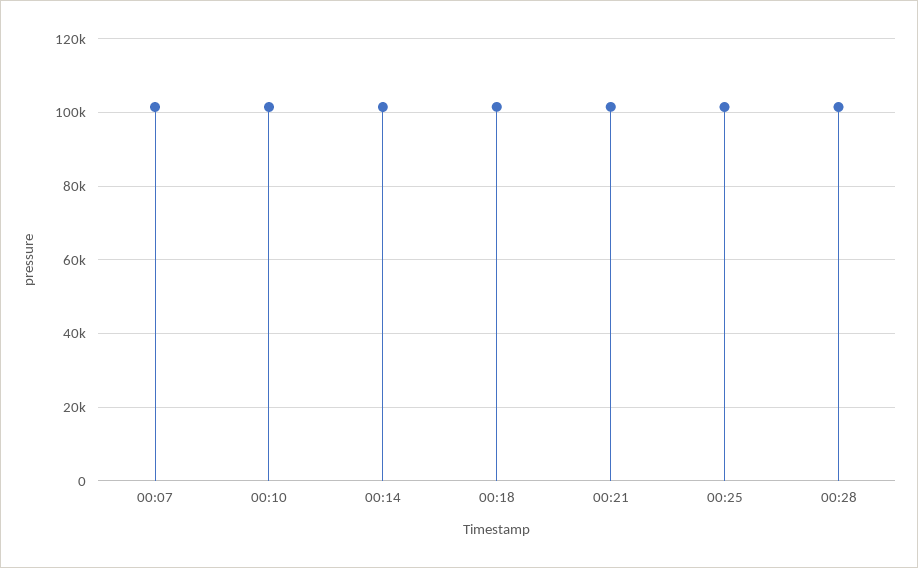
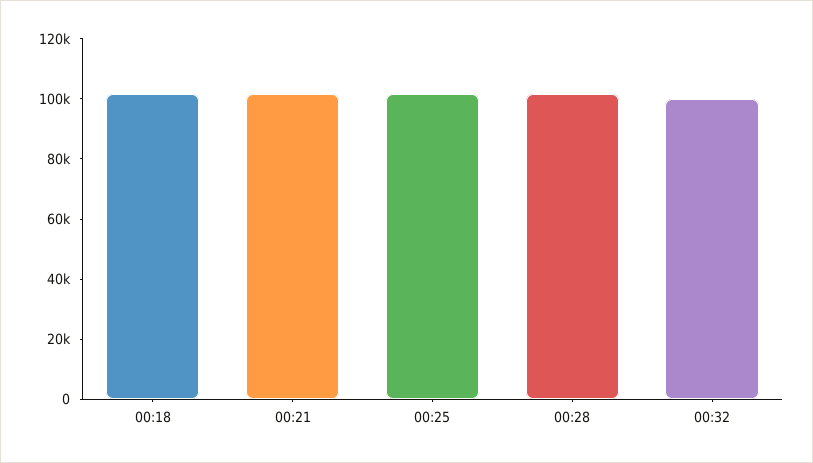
00:07: 102000 -> none
00:10: 102000 -> none
00:14: 102000 -> none
00:32: none -> 100000

